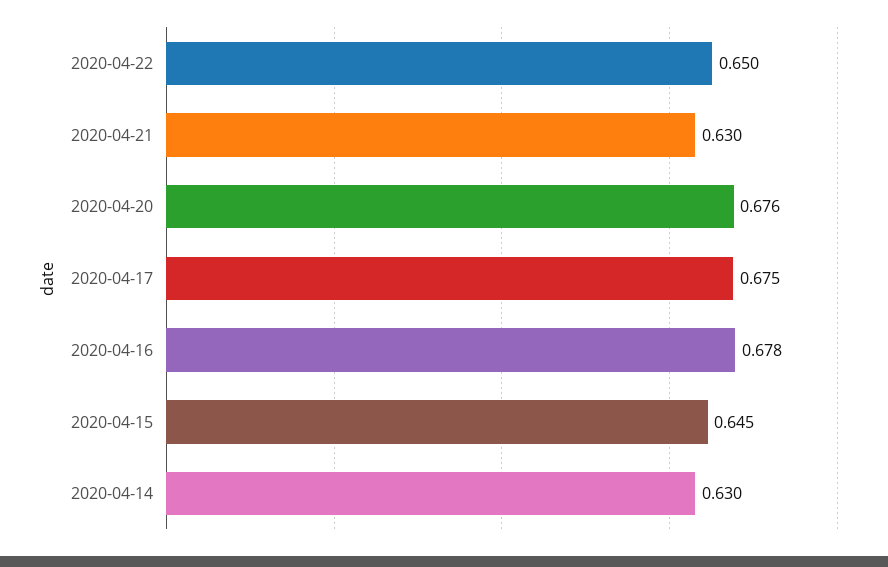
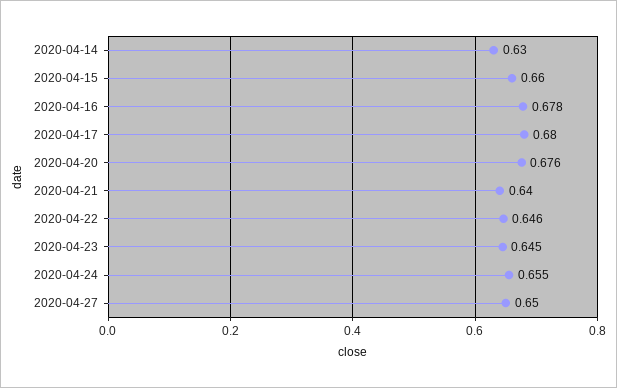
2020-04-22: 0.65 -> 0.646
2020-04-21: 0.63 -> 0.64
2020-04-17: 0.675 -> 0.68
2020-04-15: 0.645 -> 0.66
2020-04-23: none -> 0.645
2020-04-24: none -> 0.655
2020-04-27: none -> 0.65

